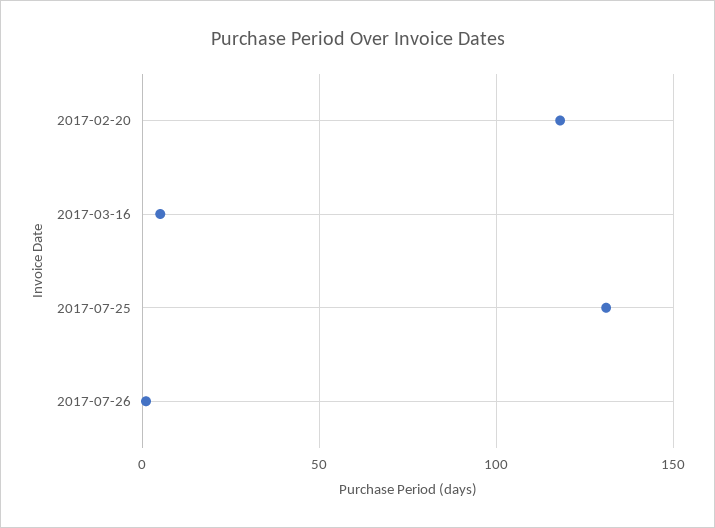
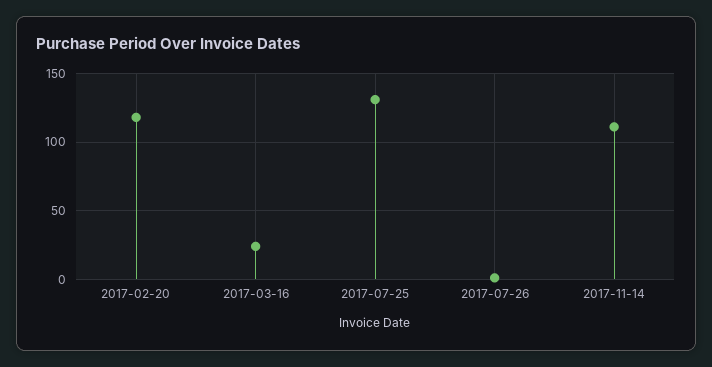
2017-03-16: 5 -> 25
2017-11-14: none -> 110

